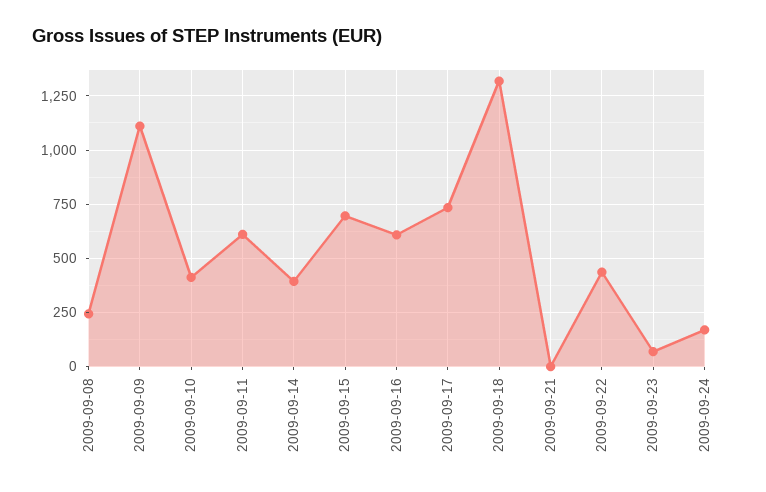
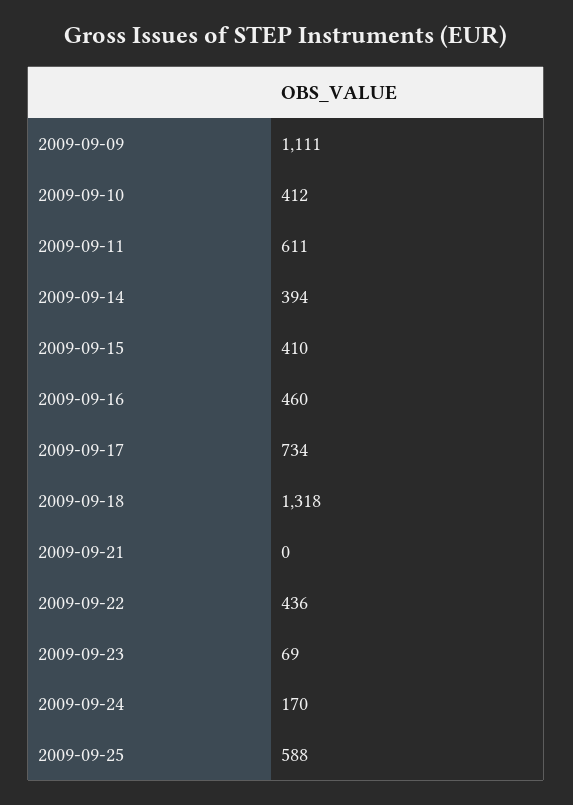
2009-09-08: 250 -> none
2009-09-15: 700 -> 410
2009-09-16: 600 -> 460
2009-09-25: none -> 588

